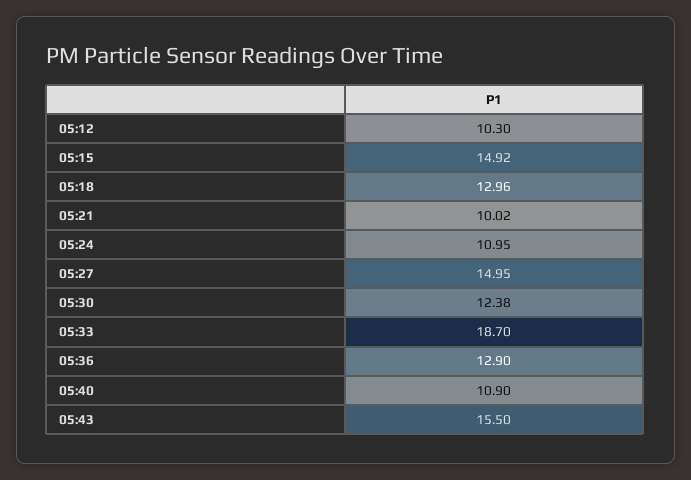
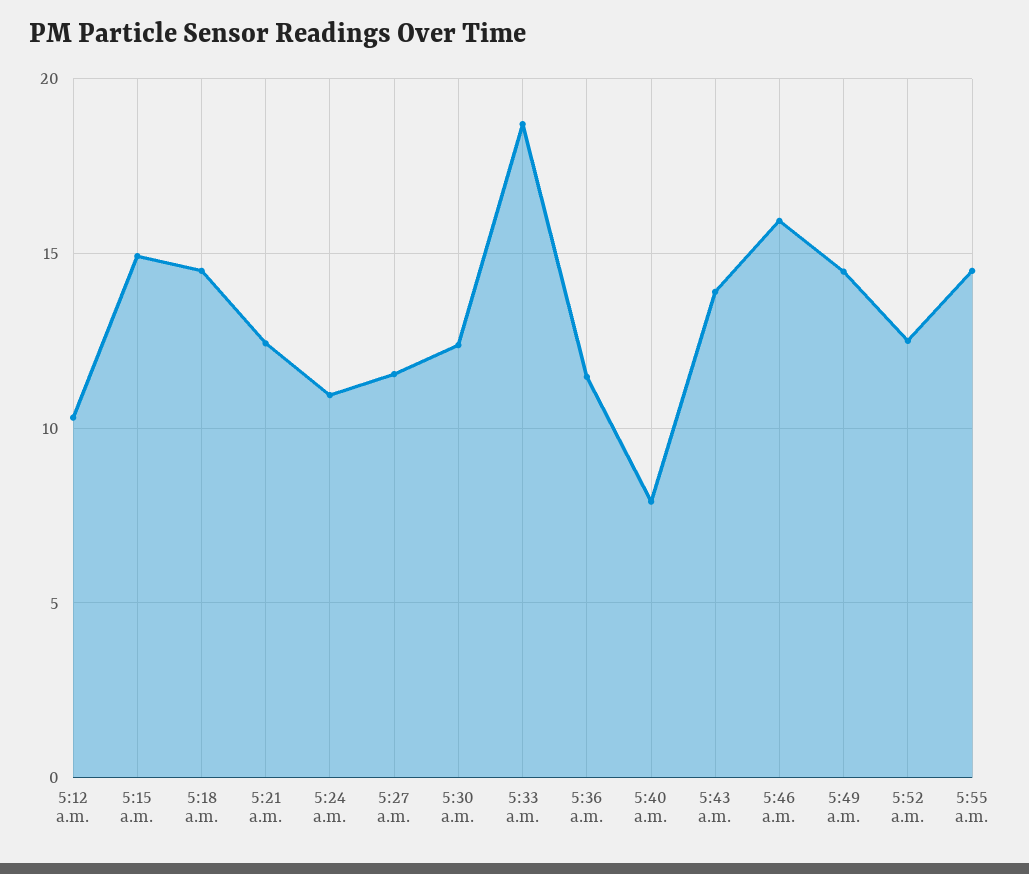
05:18: 12.96 -> 14.5
05:21: 10.02 -> 12.5
05:27: 14.95 -> 11.5
05:36: 12.9 -> 11.5
05:40: 10.9 -> 8
05:43: 15.5 -> 14
5:46 a.m.: none -> 16
5:49 a.m.: none -> 14.5
5:52 a.m.: none -> 12.5
5:55 a.m.: none -> 14.5

